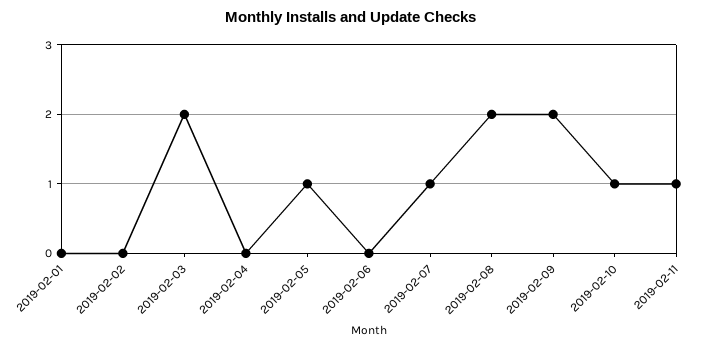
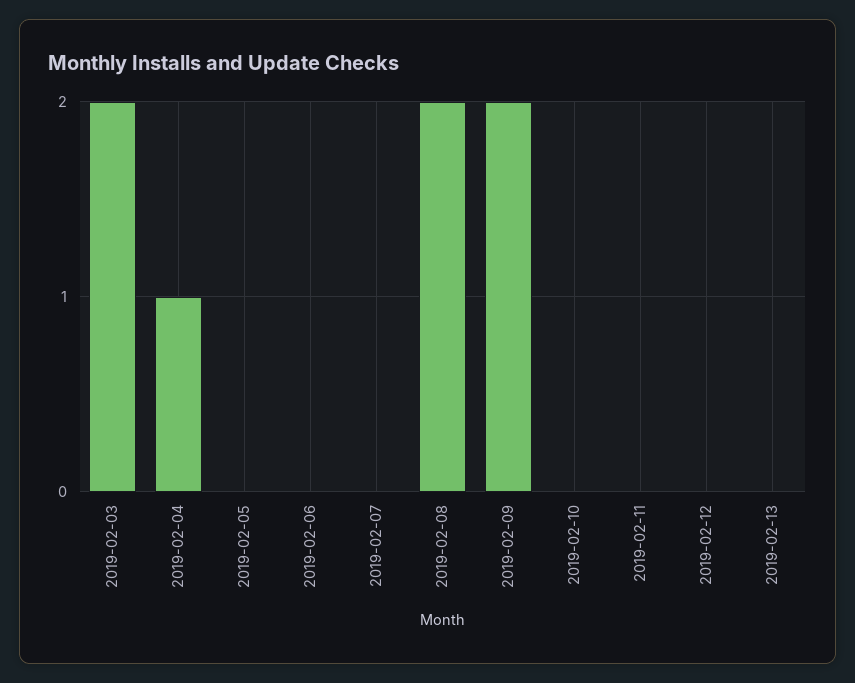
2019-02-01: 0 -> none
2019-02-02: 0 -> none
2019-02-04: 0 -> 1
2019-02-05: 1 -> 0
2019-02-07: 1 -> 0
2019-02-10: 1 -> 0
2019-02-11: 1 -> 0
2019-02-12: none -> 0
2019-02-13: none -> 0

